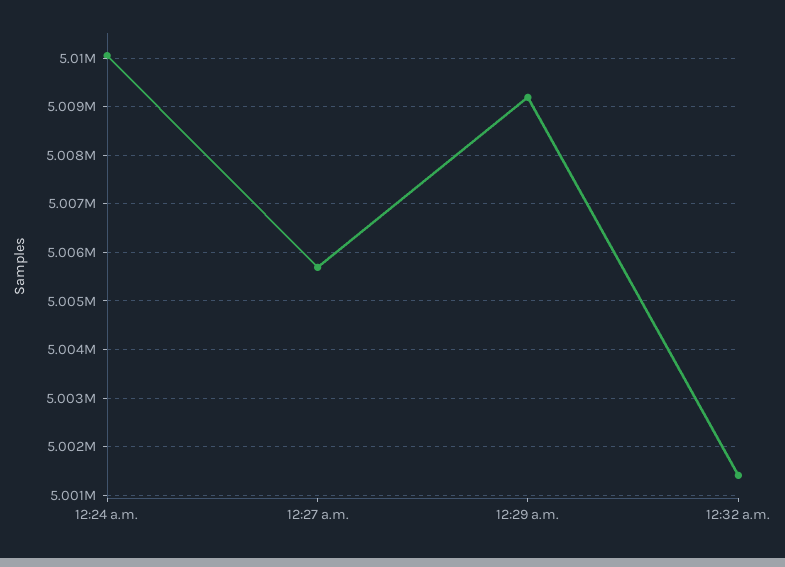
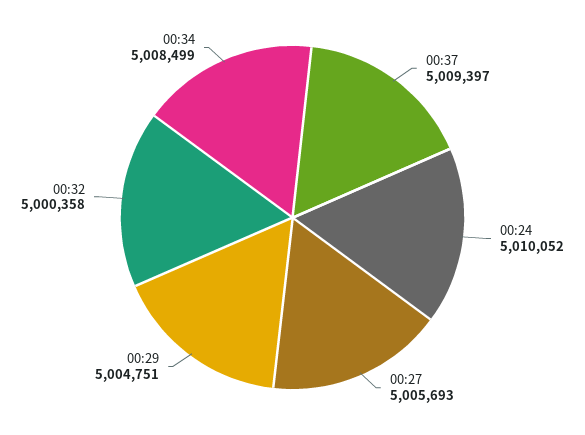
12:29 a.m.: 5009200 -> 5004751
12:32 a.m.: 5001400 -> 5000358
00:37: none -> 5009397
00:34: none -> 5008499

